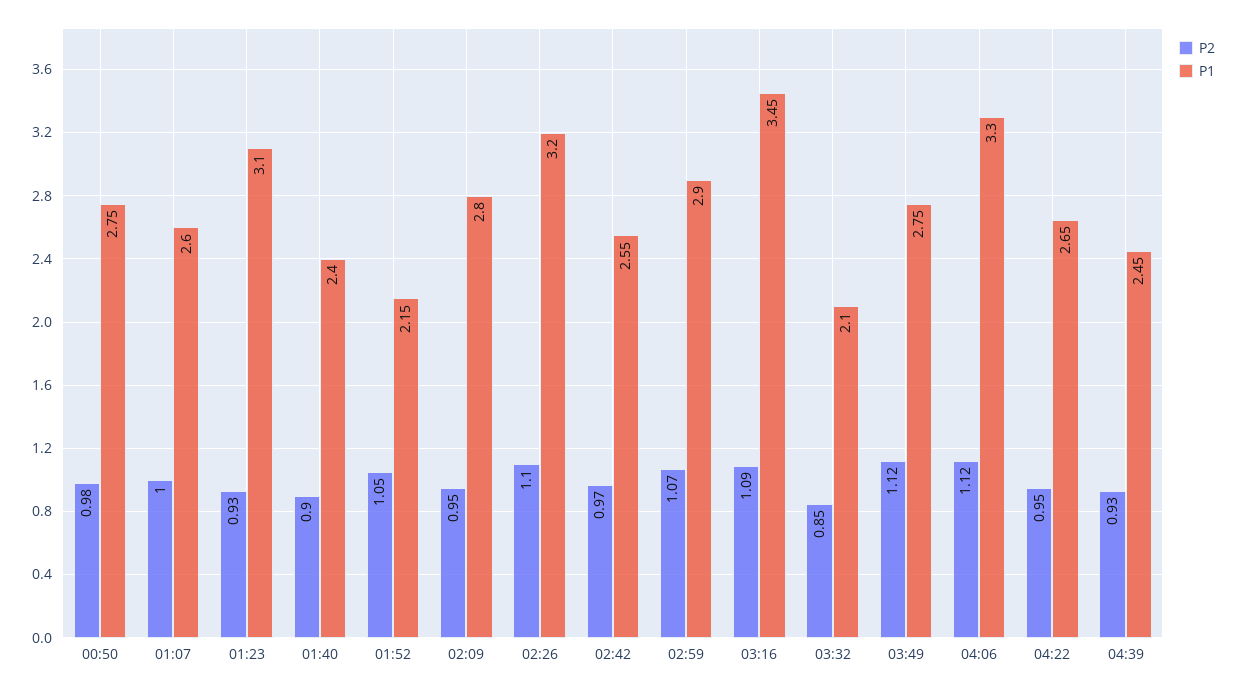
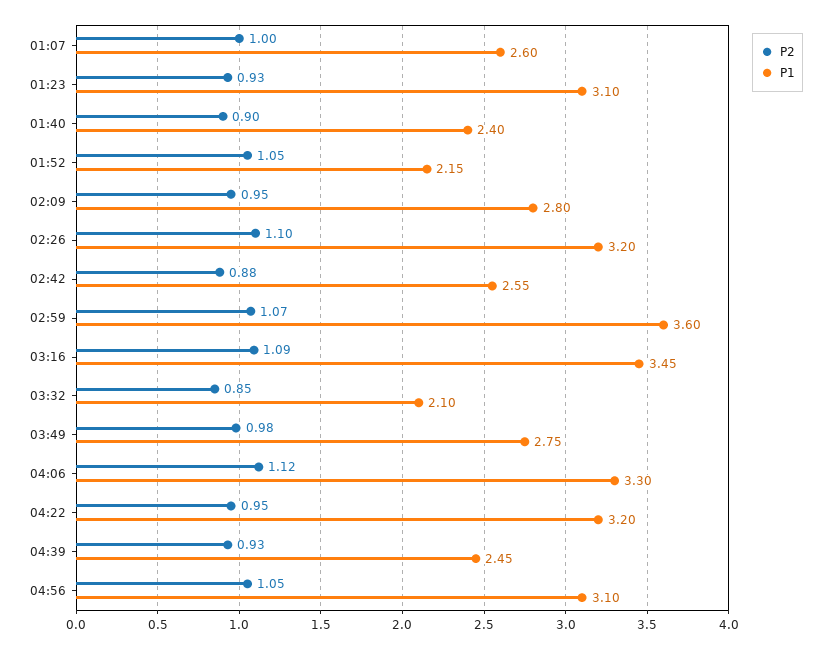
P2, 00:50: 0.98 -> none
P1, 00:50: 2.75 -> none
P2, 02:42: 0.97 -> 0.88
P1, 02:59: 2.9 -> 3.6
P2, 03:49: 1.12 -> 0.98
P1, 04:22: 2.65 -> 3.2
P2, 04:56: none -> 1.05
P1, 04:56: none -> 3.1

